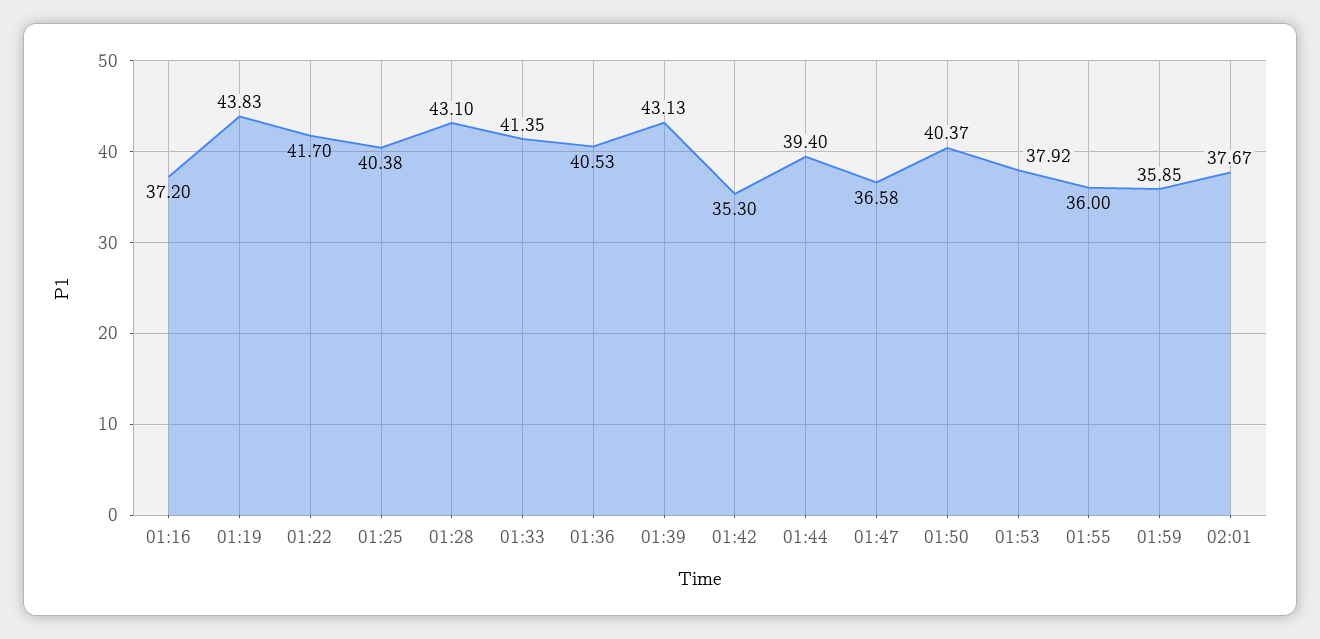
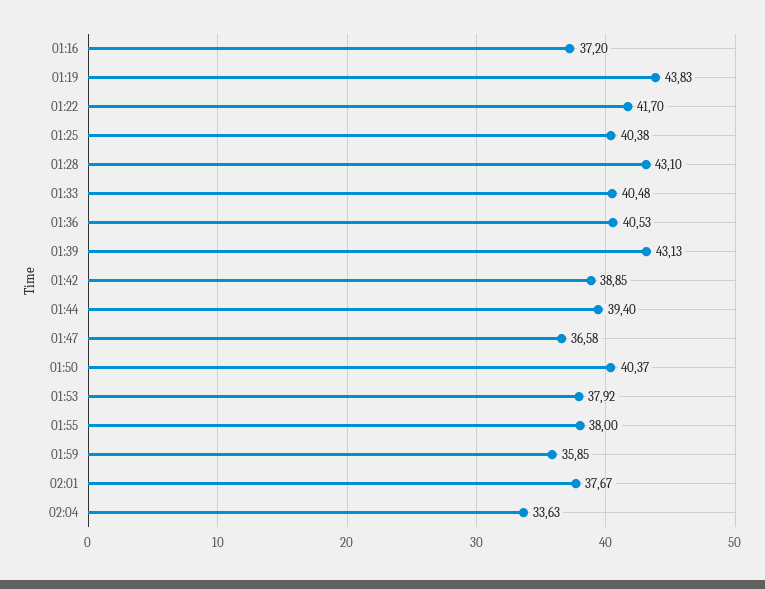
01:33: 41.35 -> 40.48
01:42: 35.3 -> 38.85
01:55: 36 -> 38
02:04: none -> 33.63

